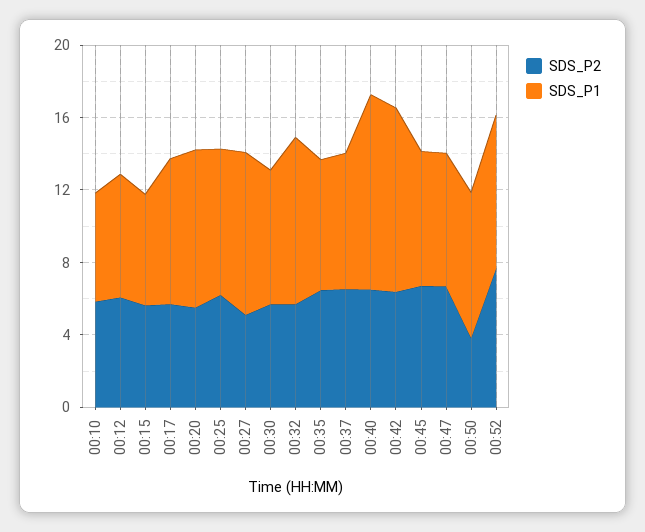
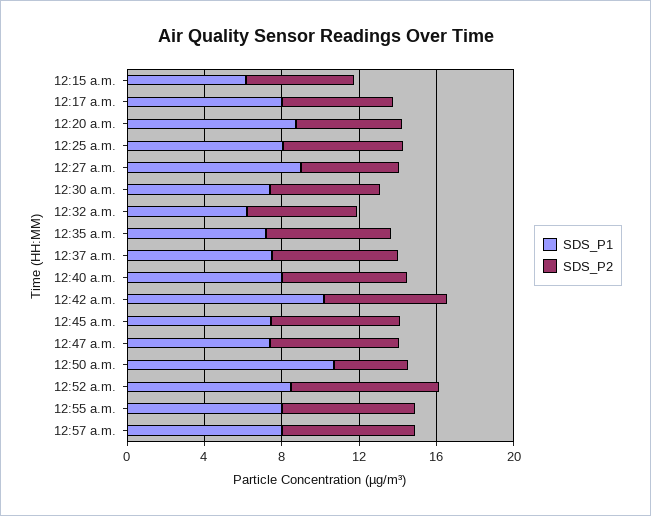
SDS_P2, 00:10: 6 -> none
SDS_P1, 00:10: 6 -> none
SDS_P2, 00:12: 6 -> none
SDS_P1, 00:12: 7 -> none
SDS_P1, 00:32: 9 -> 6
SDS_P1, 00:40: 11 -> 8
SDS_P1, 00:50: 8 -> 11
SDS_P1, 12:55 a.m.: none -> 8
SDS_P2, 12:55 a.m.: none -> 7
SDS_P1, 12:57 a.m.: none -> 8
SDS_P2, 12:57 a.m.: none -> 7

